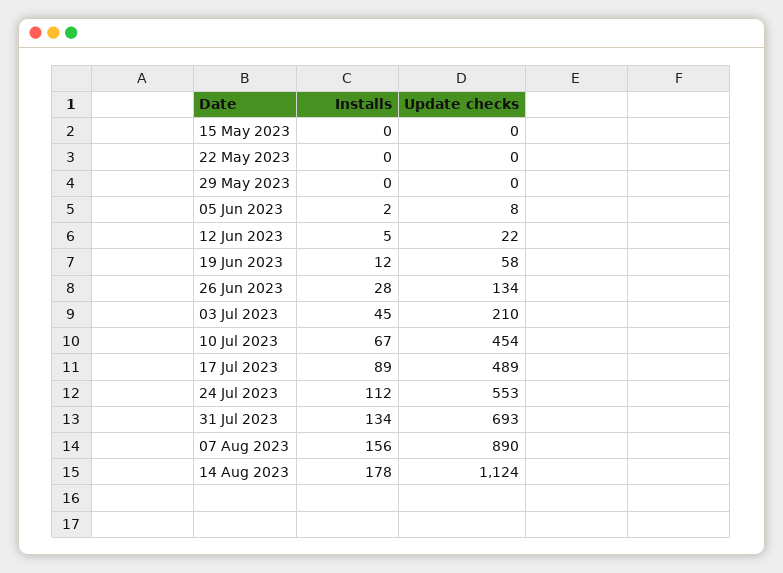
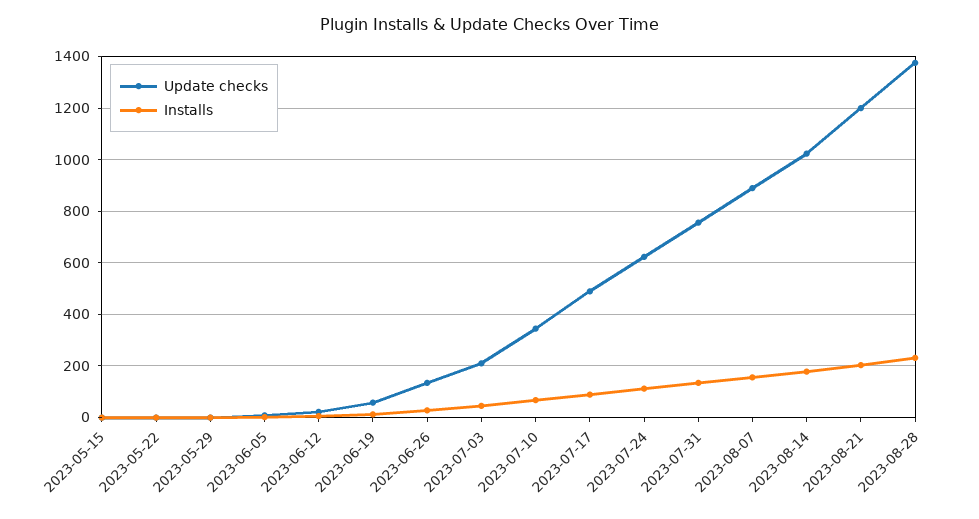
Update checks, 10 Jul 2023: 454 -> 350
Update checks, 24 Jul 2023: 553 -> 625
Update checks, 31 Jul 2023: 693 -> 750
Update checks, 14 Aug 2023: 1124 -> 1025
Update checks, 2023-08-21: none -> 1200
Installs, 2023-08-21: none -> 200
Update checks, 2023-08-28: none -> 1375
Installs, 2023-08-28: none -> 225

